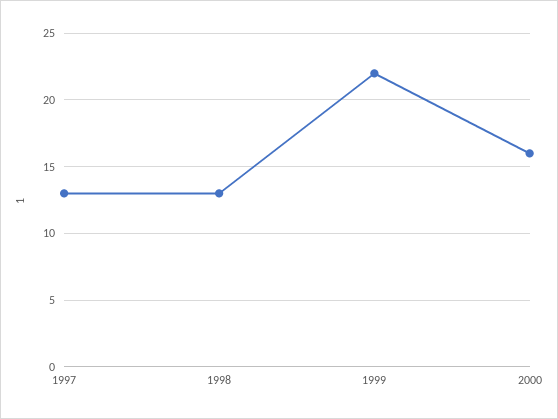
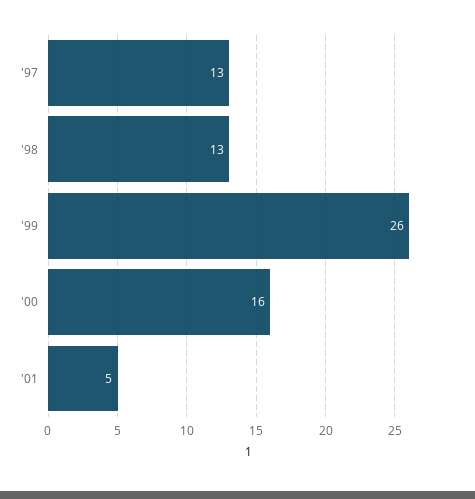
1999: 22 -> 26
'01: none -> 5

